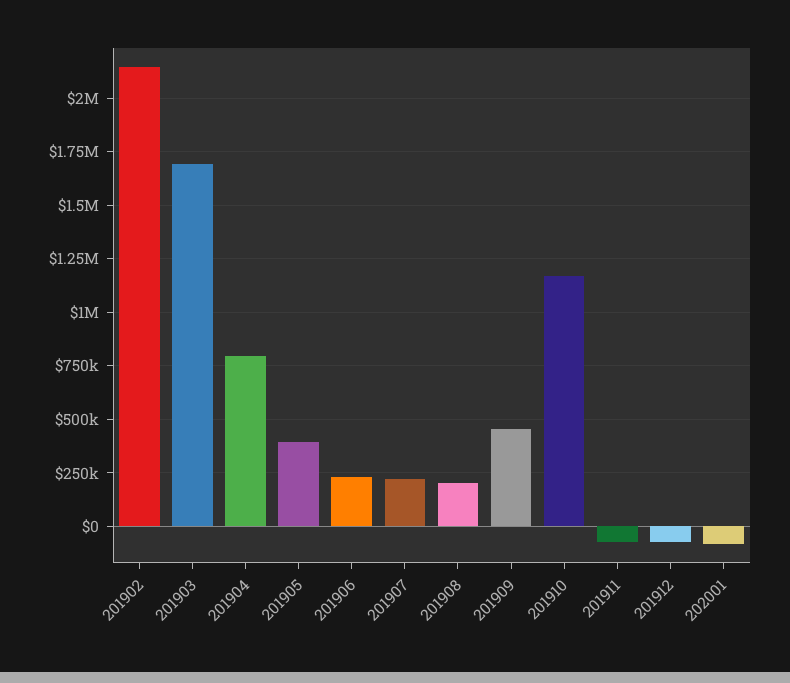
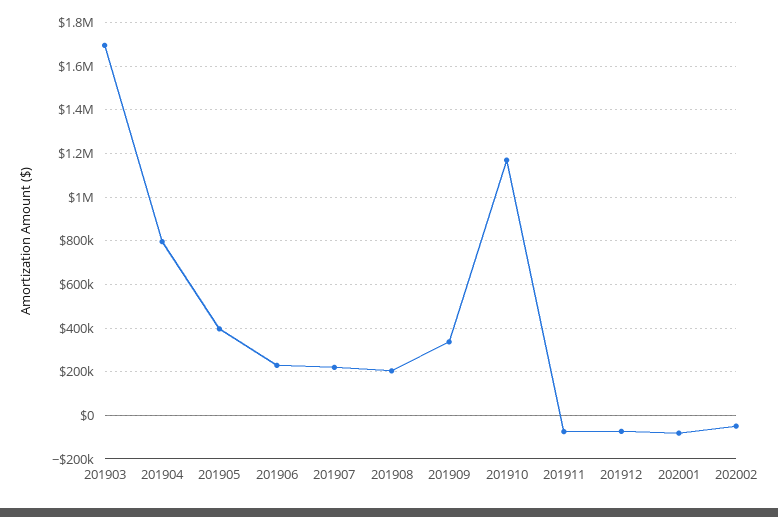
201902: 2150000 -> none
201909: 450000 -> 350000
202002: none -> -50000

